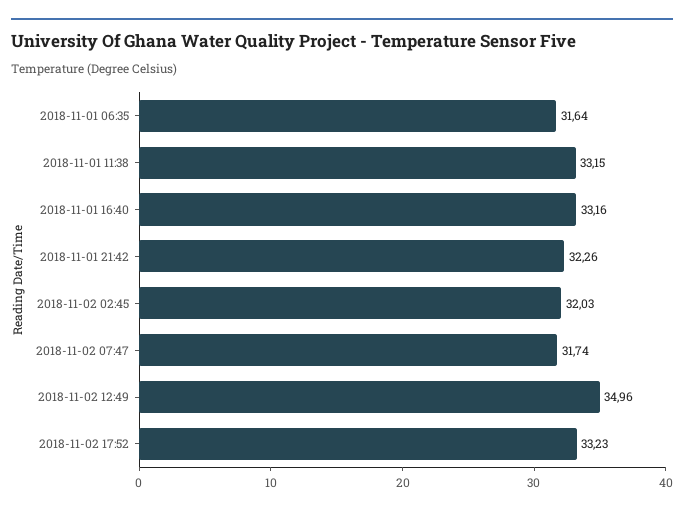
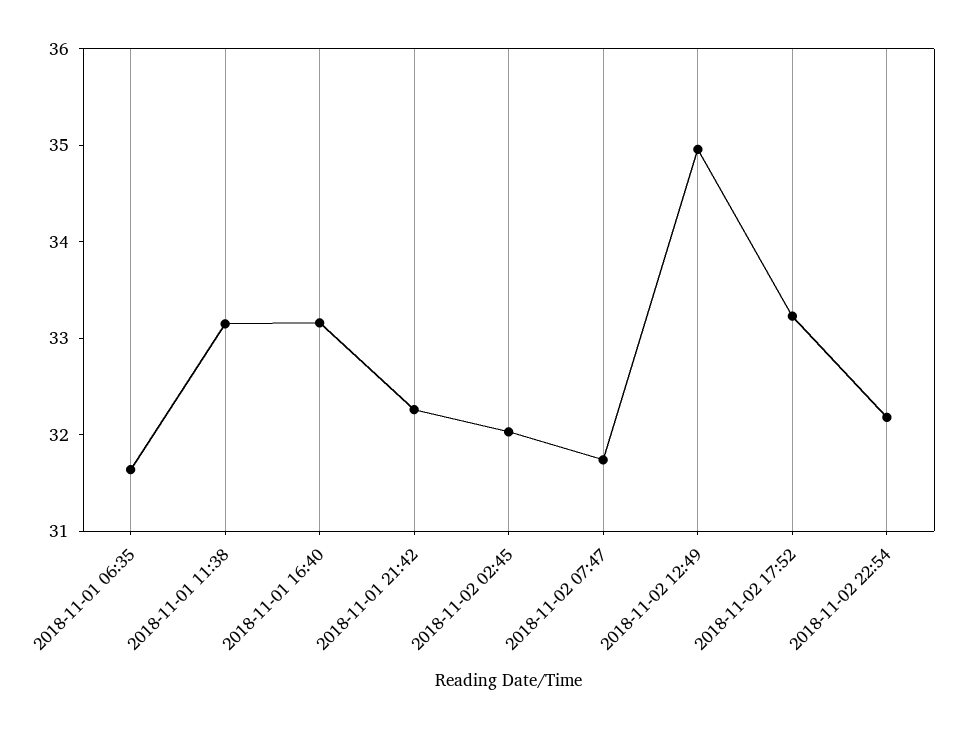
2018-11-02 22:54: none -> 32.2

